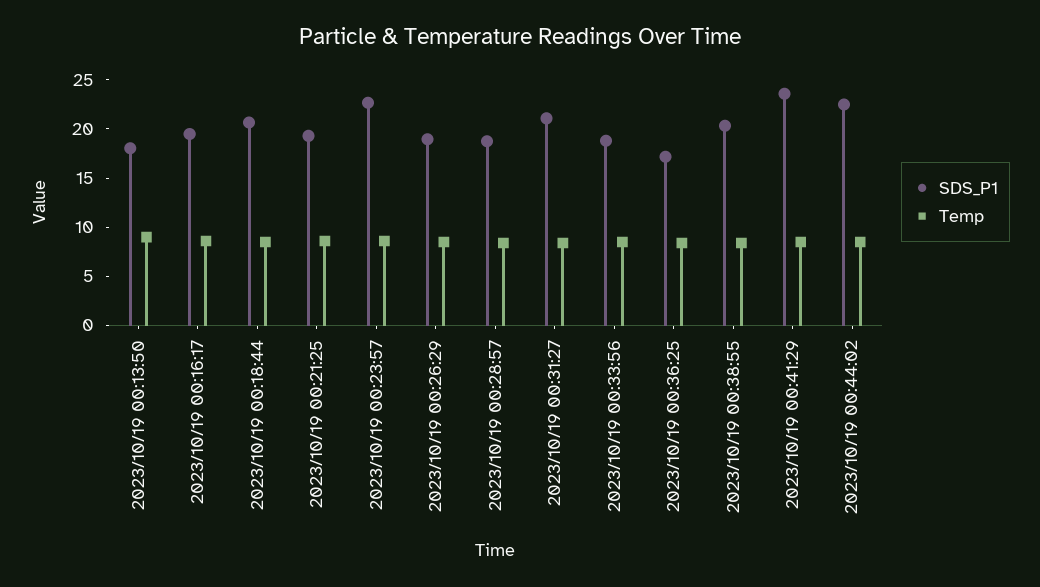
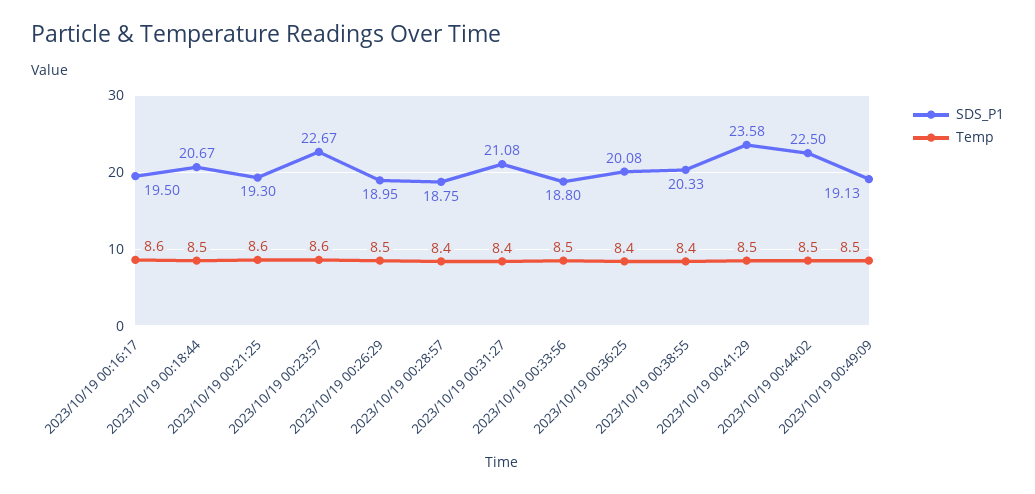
SDS_P1, 2023/10/19 00:13:50: 18 -> none
Temp, 2023/10/19 00:13:50: 9 -> none
SDS_P1, 2023/10/19 00:36:25: 17 -> 20.08
SDS_P1, 2023/10/19 00:49:09: none -> 19.13
Temp, 2023/10/19 00:49:09: none -> 8.5

